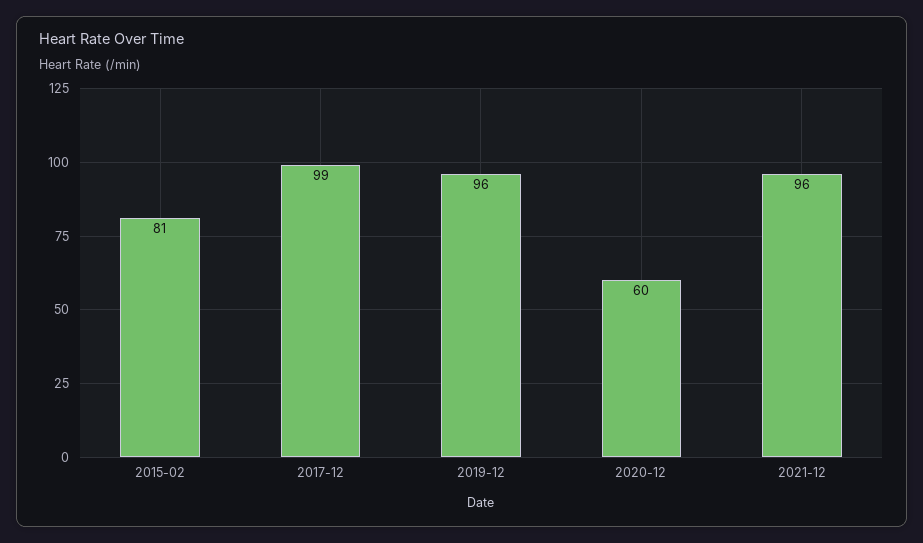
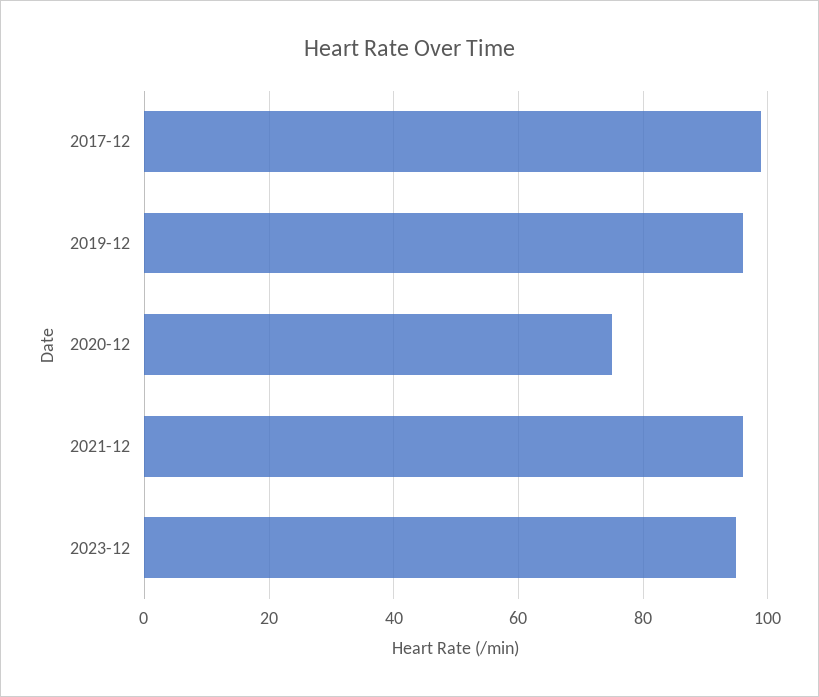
2015-02: 81 -> none
2020-12: 60 -> 75
2023-12: none -> 95

